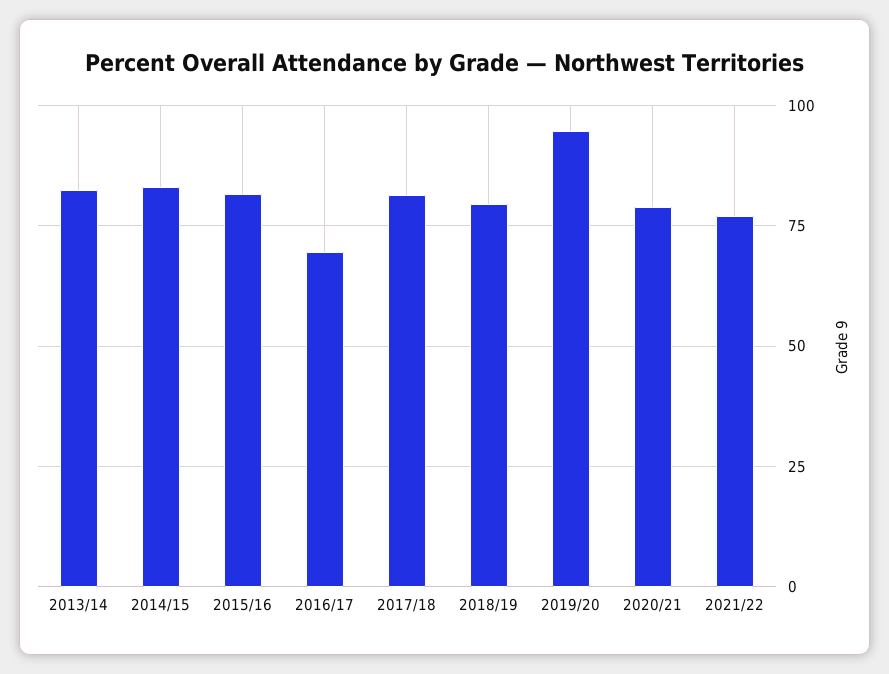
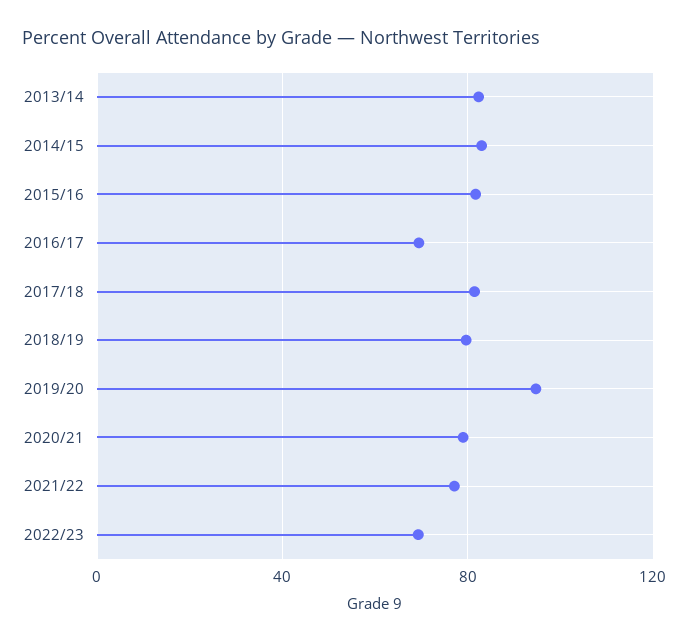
2022/23: none -> 70

